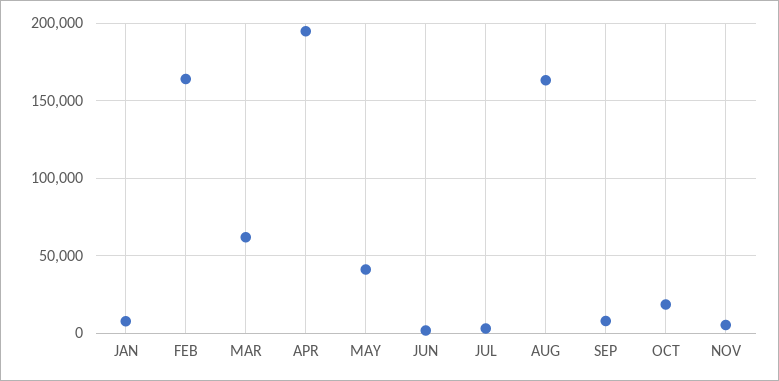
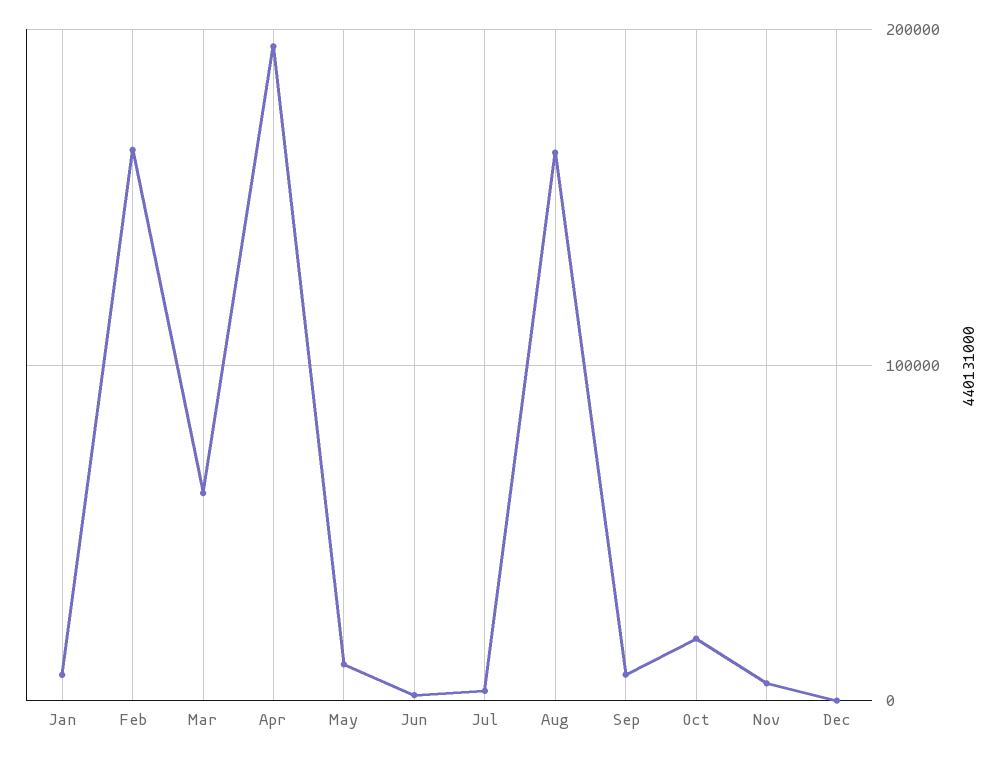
MAY: 40000 -> 10000
Dec: none -> 0

